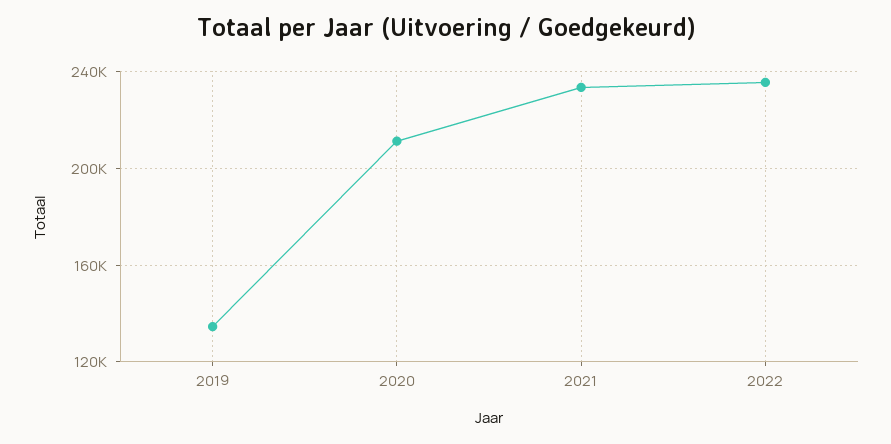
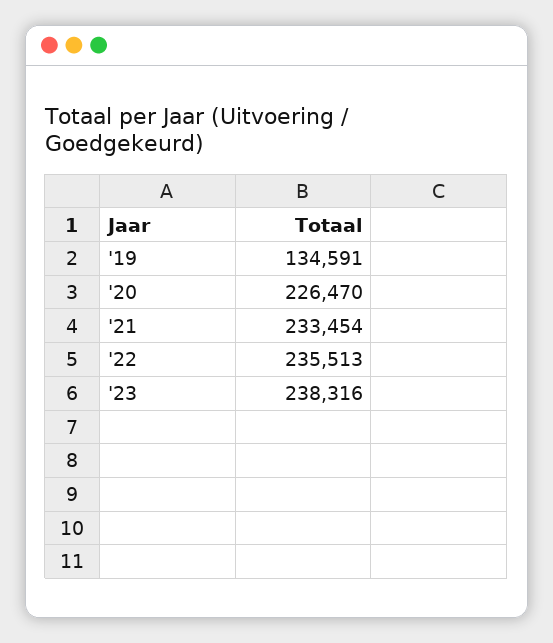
2020: 210000 -> 226470
'23: none -> 238316

